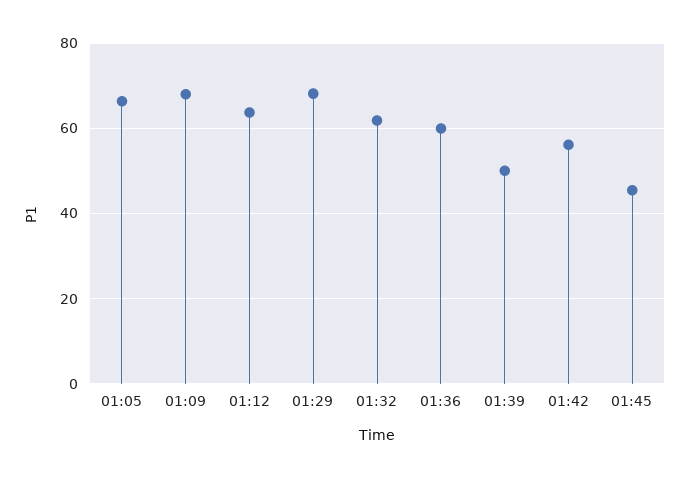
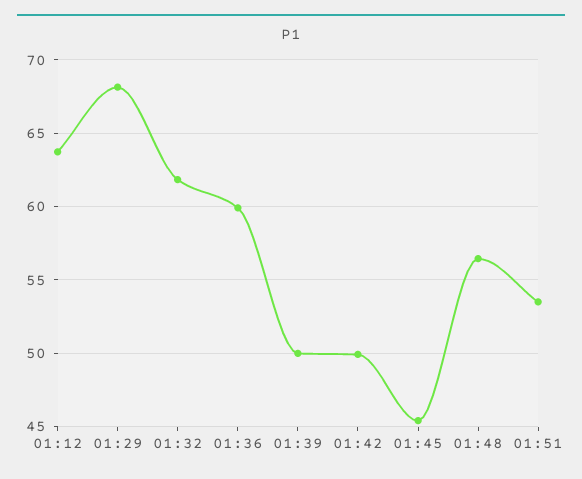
01:05: 66 -> none
01:09: 68 -> none
01:42: 56 -> 50
01:48: none -> 56.5
01:51: none -> 53.5

